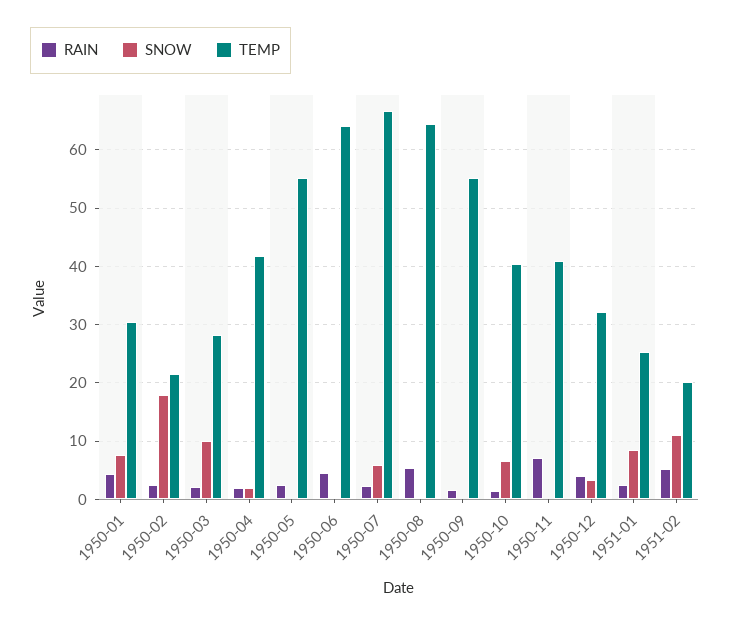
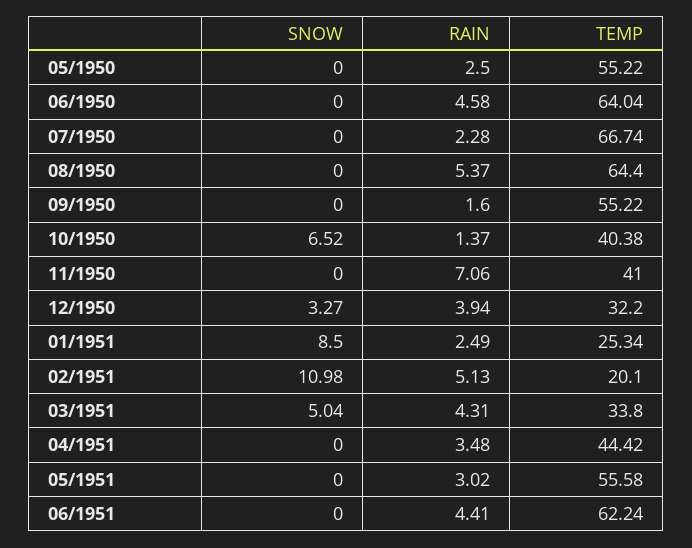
RAIN, 1950-01: 4 -> none
SNOW, 1950-01: 8 -> none
TEMP, 1950-01: 30 -> none
RAIN, 1950-02: 2 -> none
SNOW, 1950-02: 18 -> none
TEMP, 1950-02: 22 -> none
RAIN, 1950-03: 2 -> none
SNOW, 1950-03: 10 -> none
TEMP, 1950-03: 28 -> none
RAIN, 1950-04: 2 -> none
SNOW, 1950-04: 2 -> none
TEMP, 1950-04: 42 -> none
SNOW, 1950-07: 6 -> 0
SNOW, 03/1951: none -> 5.04
RAIN, 03/1951: none -> 4.31
TEMP, 03/1951: none -> 33.8
SNOW, 04/1951: none -> 0
RAIN, 04/1951: none -> 3.48
TEMP, 04/1951: none -> 44.42
SNOW, 05/1951: none -> 0
RAIN, 05/1951: none -> 3.02
TEMP, 05/1951: none -> 55.58
SNOW, 06/1951: none -> 0
RAIN, 06/1951: none -> 4.41
TEMP, 06/1951: none -> 62.24

